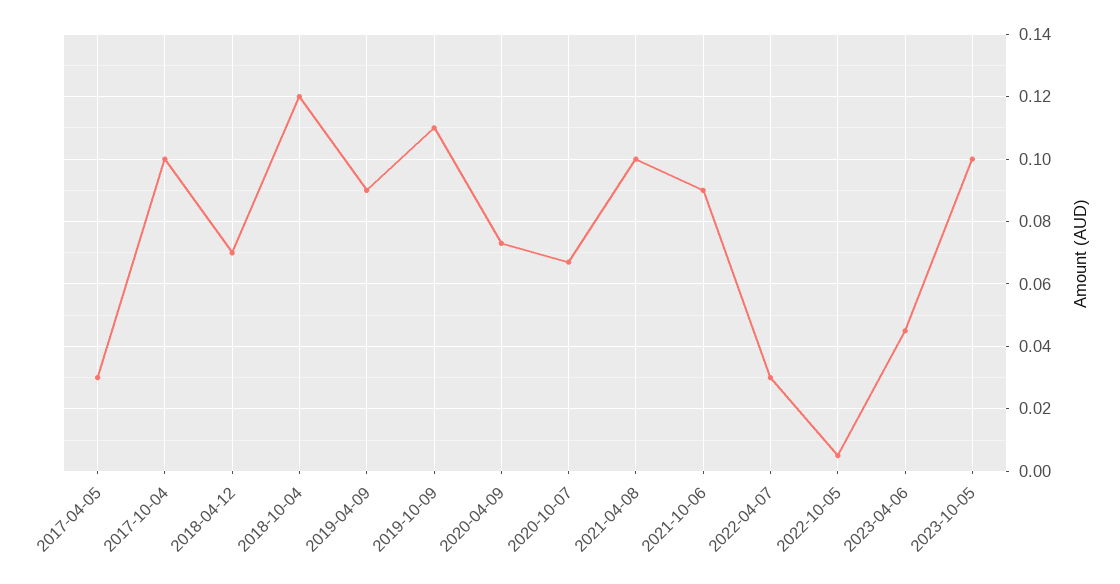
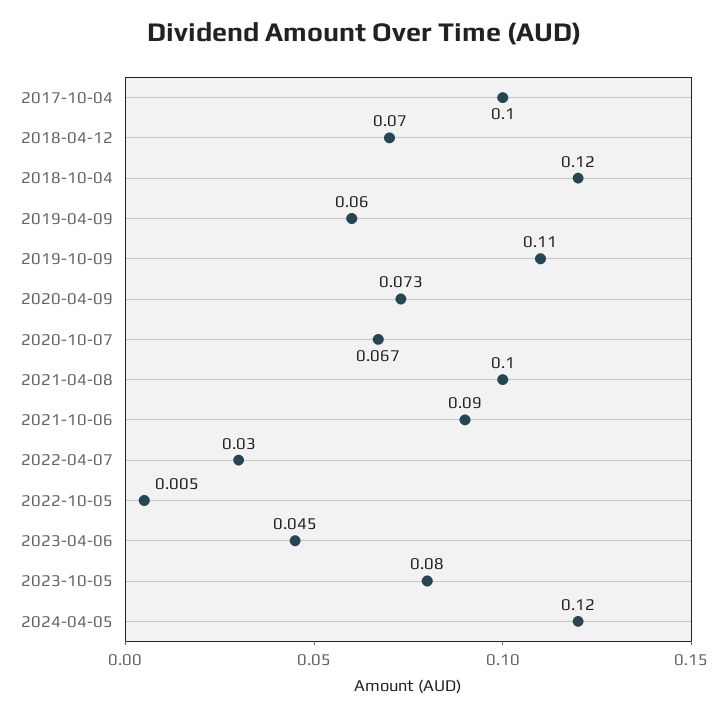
2017-04-05: 0.03 -> none
2019-04-09: 0.09 -> 0.06
2023-10-05: 0.1 -> 0.08
2024-04-05: none -> 0.12

